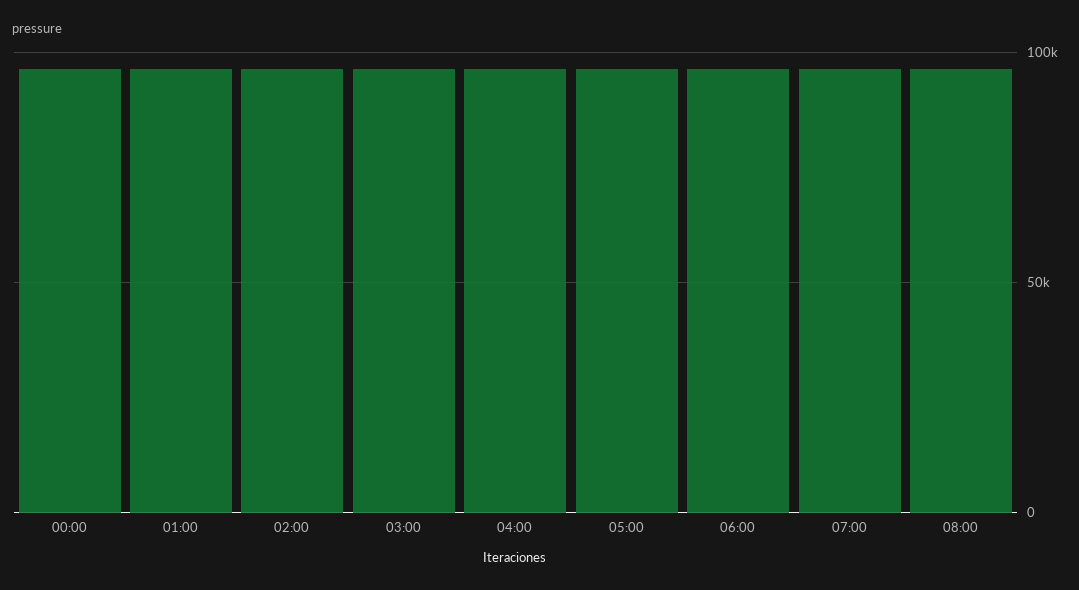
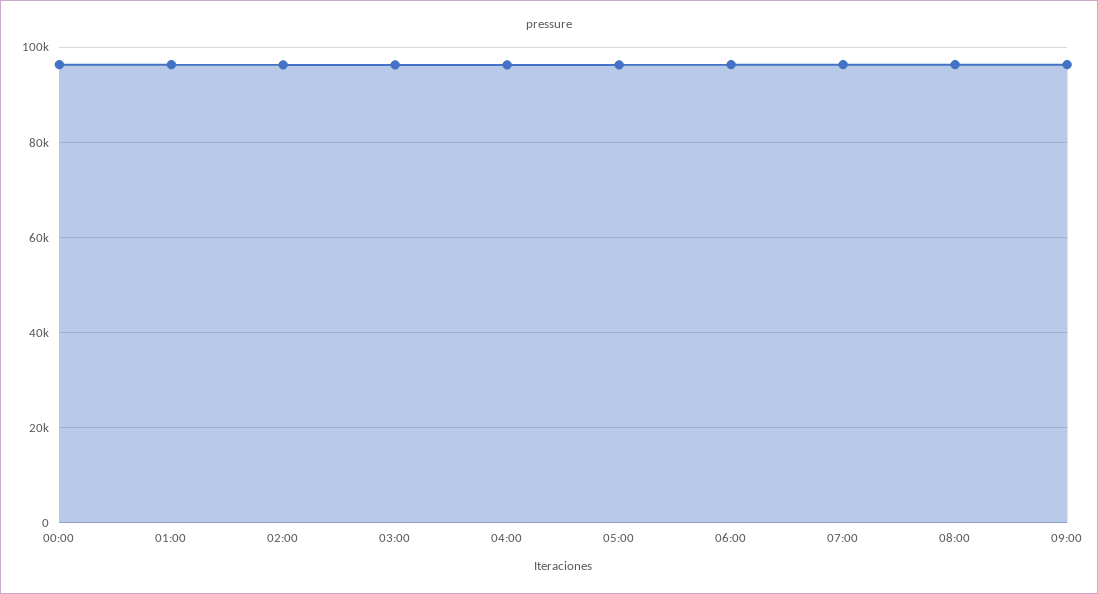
09:00: none -> 96000

